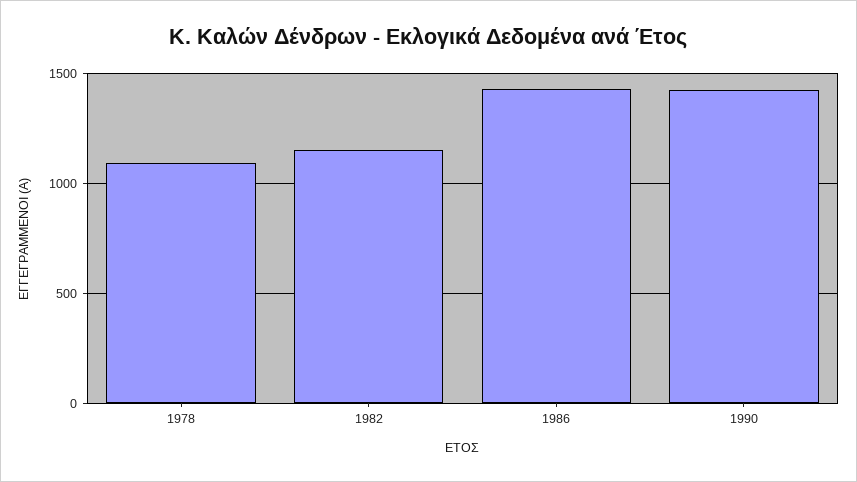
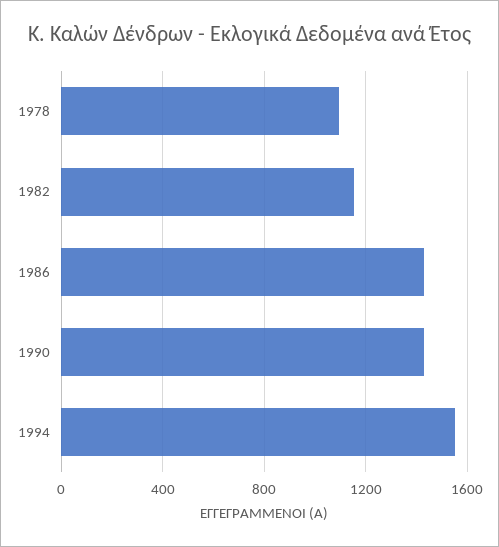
1994: none -> 1550

